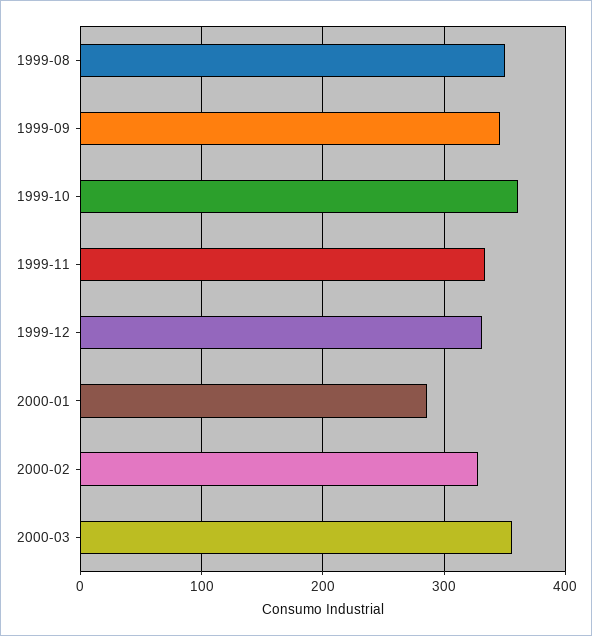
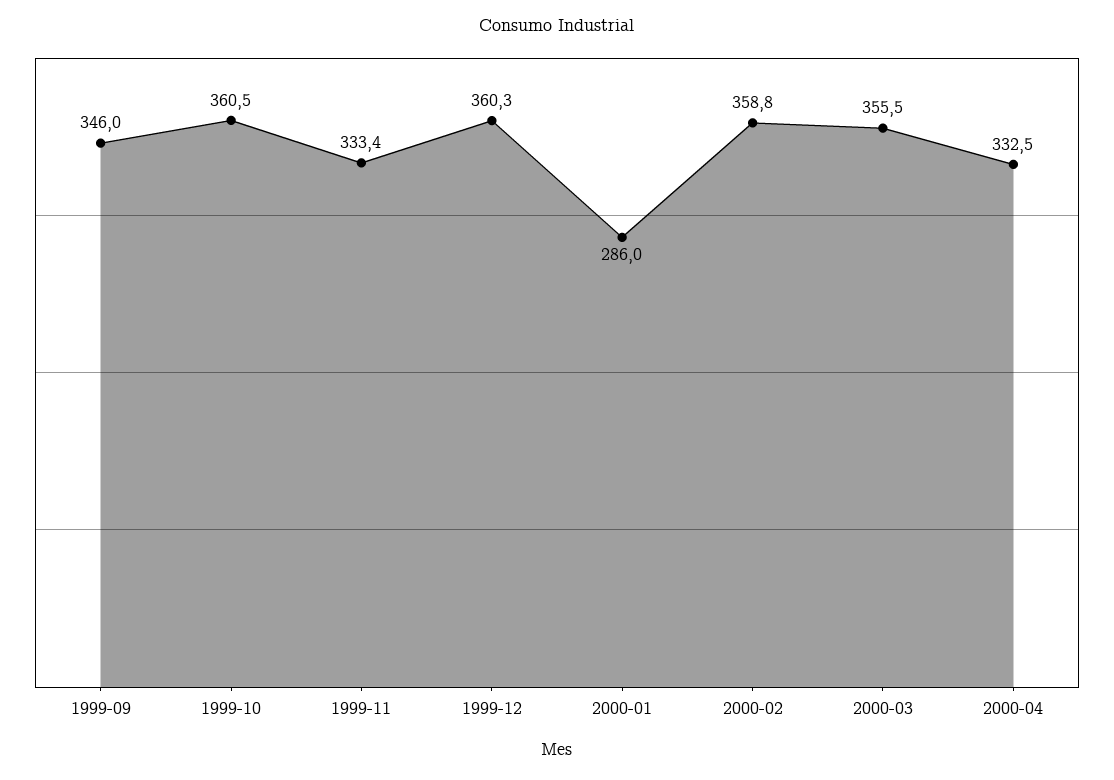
1999-08: 350 -> none
1999-12: 330 -> 360.3
2000-02: 330 -> 358.8
2000-04: none -> 332.5

